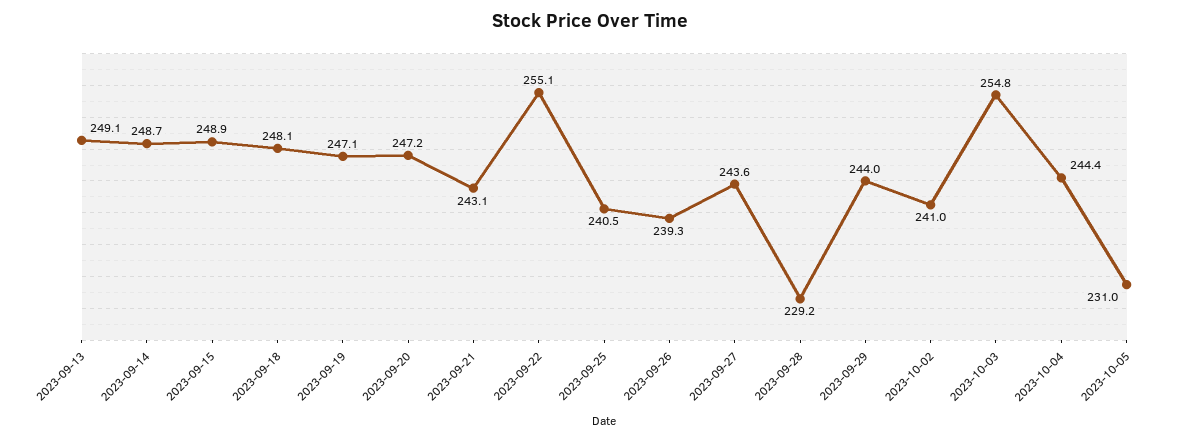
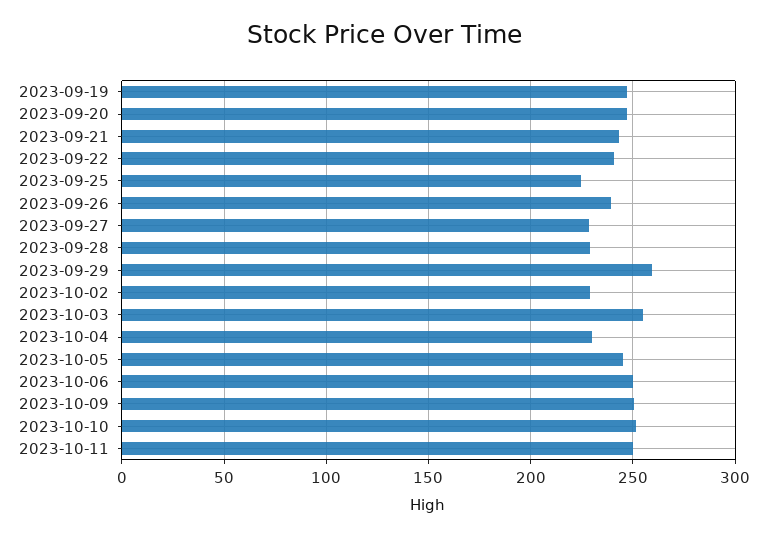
2023-09-13: 249.1 -> none
2023-09-14: 248.7 -> none
2023-09-15: 248.9 -> none
2023-09-18: 248.1 -> none
2023-09-22: 255.1 -> 240
2023-09-25: 240.5 -> 225
2023-09-27: 243.6 -> 230
2023-09-29: 244 -> 260
2023-10-02: 241 -> 230
2023-10-04: 244.4 -> 230
2023-10-05: 231 -> 245
2023-10-06: none -> 250
2023-10-09: none -> 250
2023-10-10: none -> 250
2023-10-11: none -> 250

